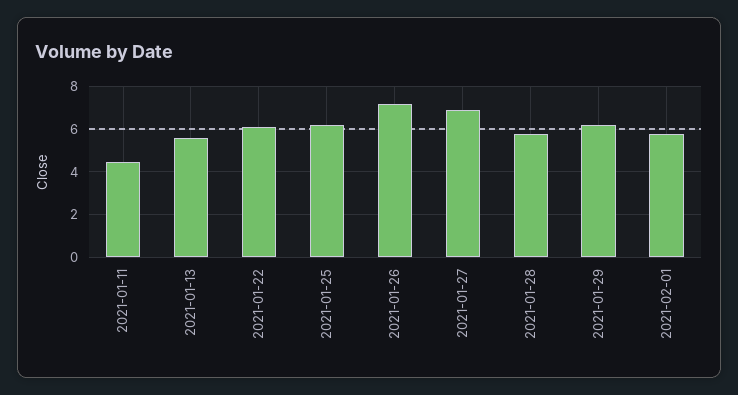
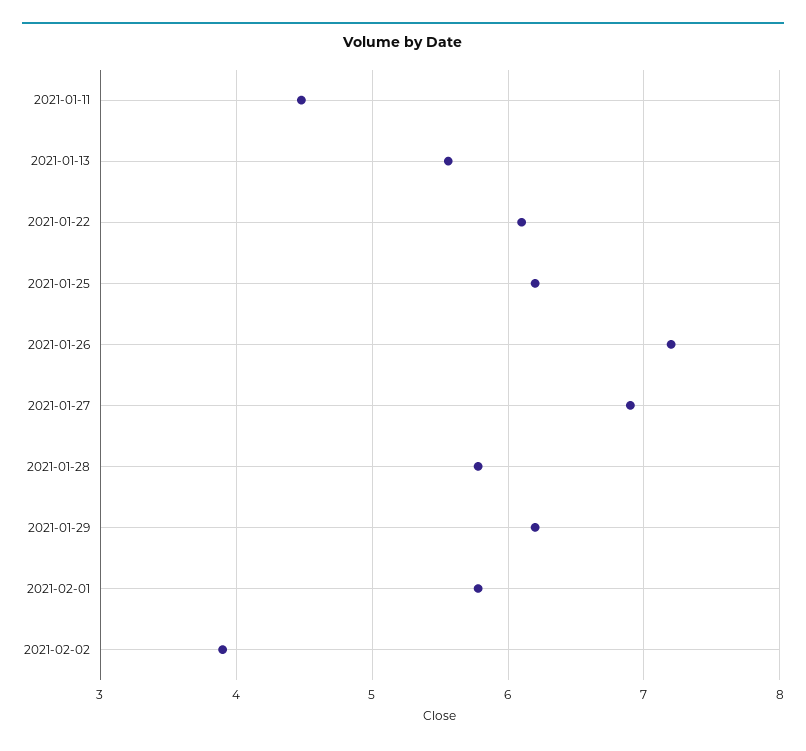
2021-02-02: none -> 3.9

